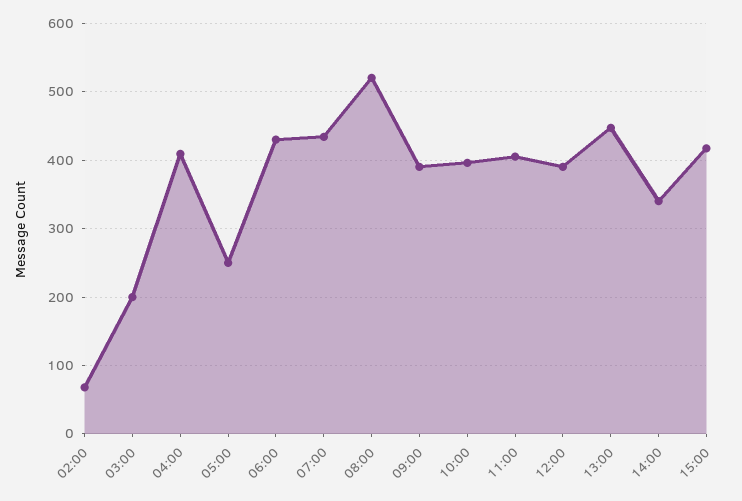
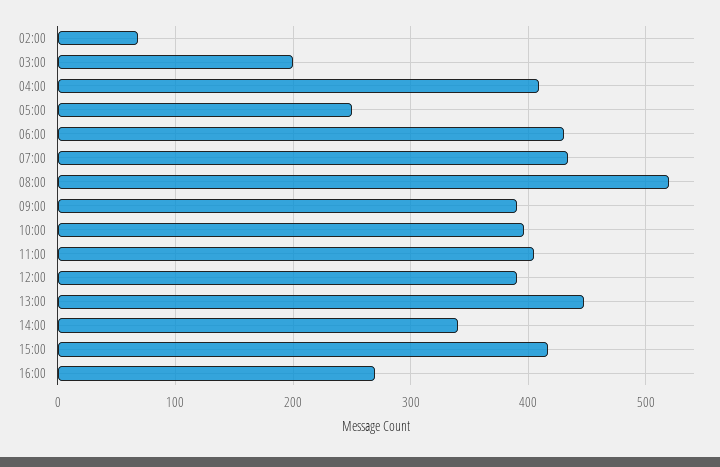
16:00: none -> 270

